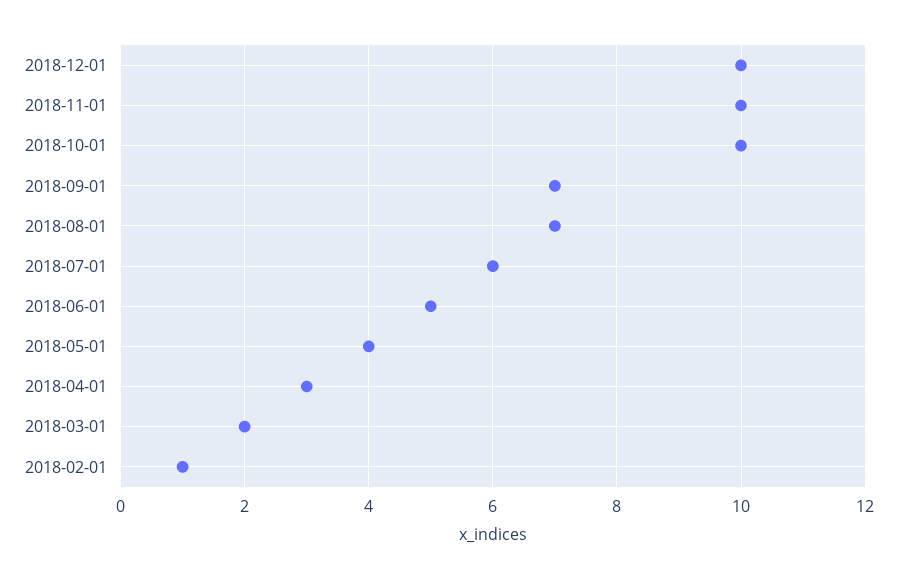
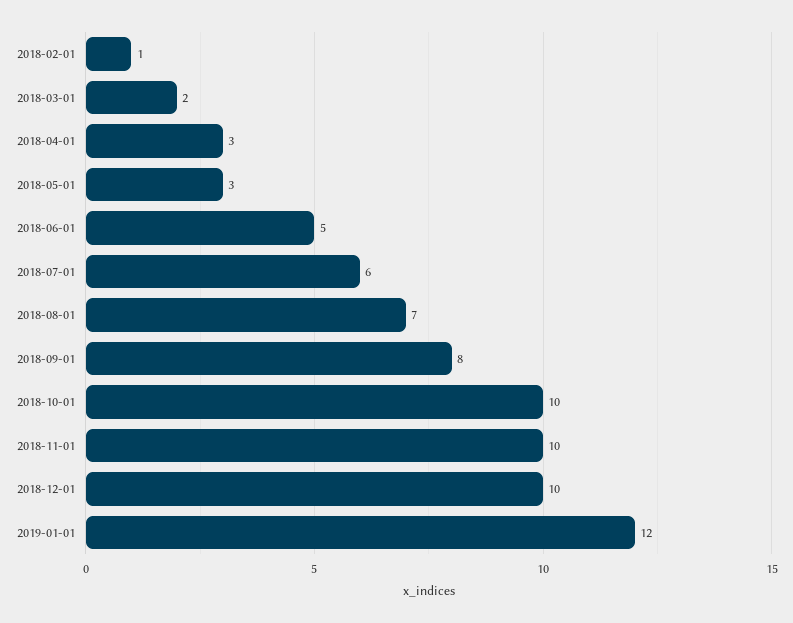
2018-09-01: 7 -> 8
2018-05-01: 4 -> 3
2019-01-01: none -> 12

